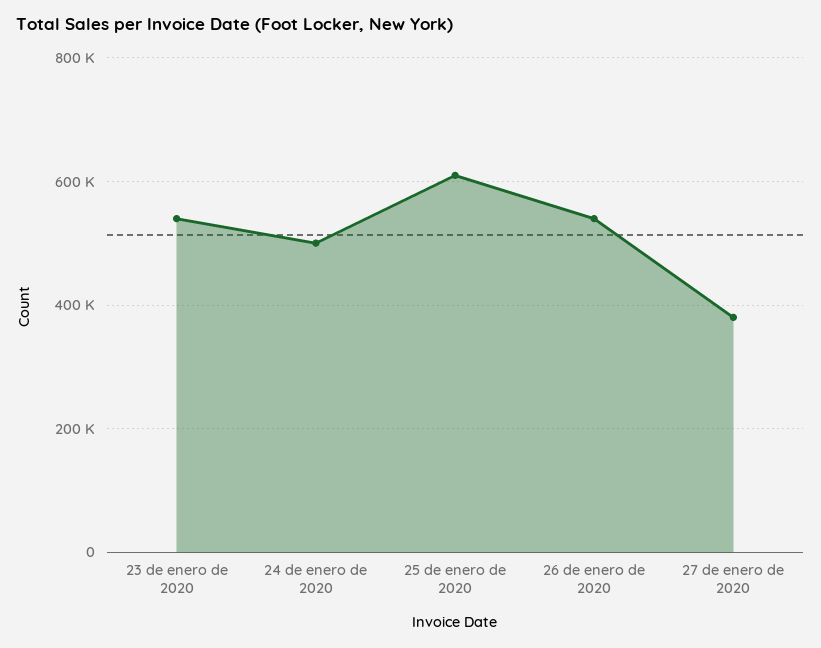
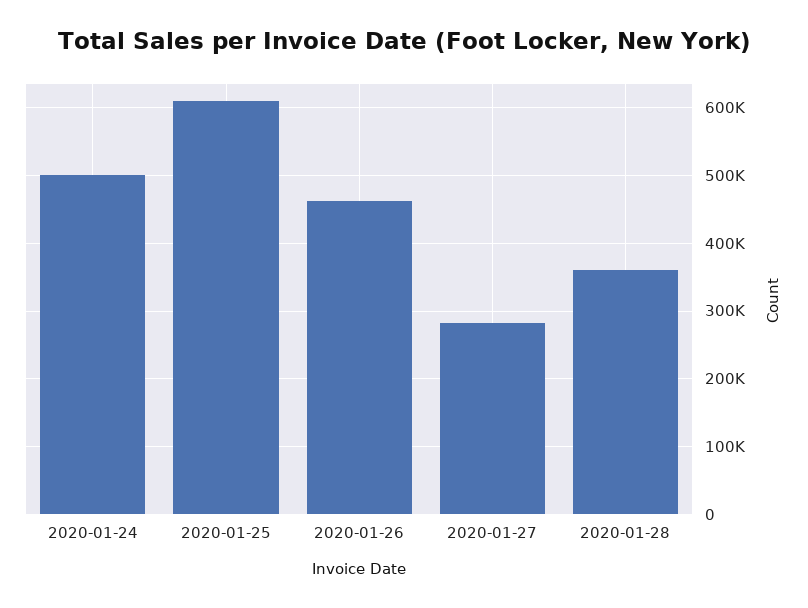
23 de enero de 2020: 540000 -> none
26 de enero de 2020: 540000 -> 460000
27 de enero de 2020: 380000 -> 280000
2020-01-28: none -> 360000

